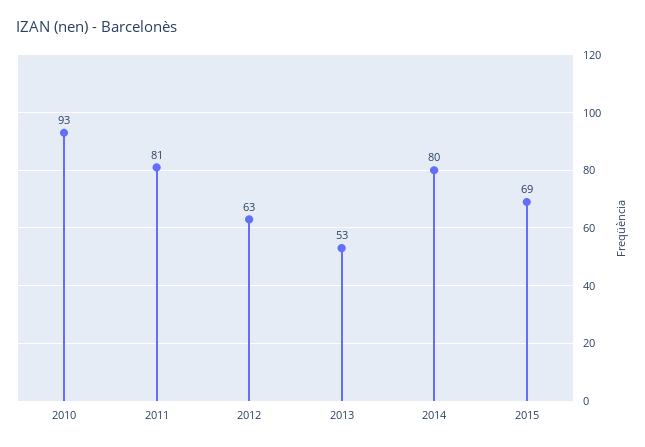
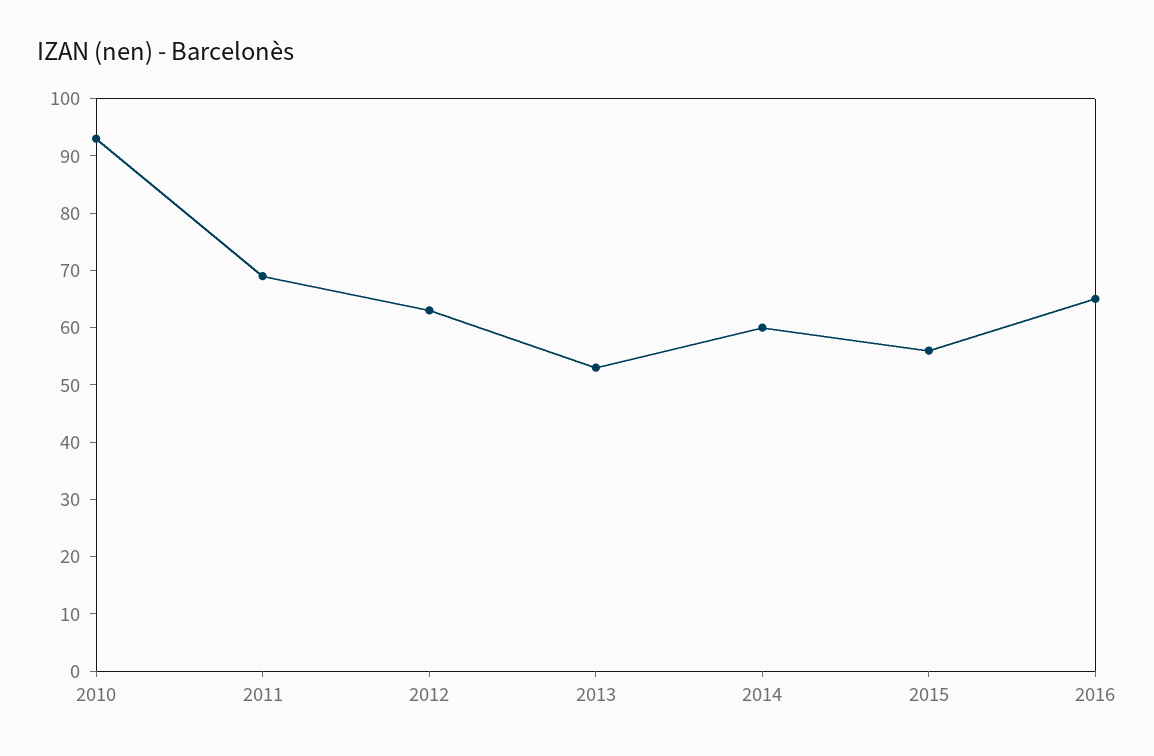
2011: 81 -> 70
2014: 80 -> 60
2015: 69 -> 55
2016: none -> 65

